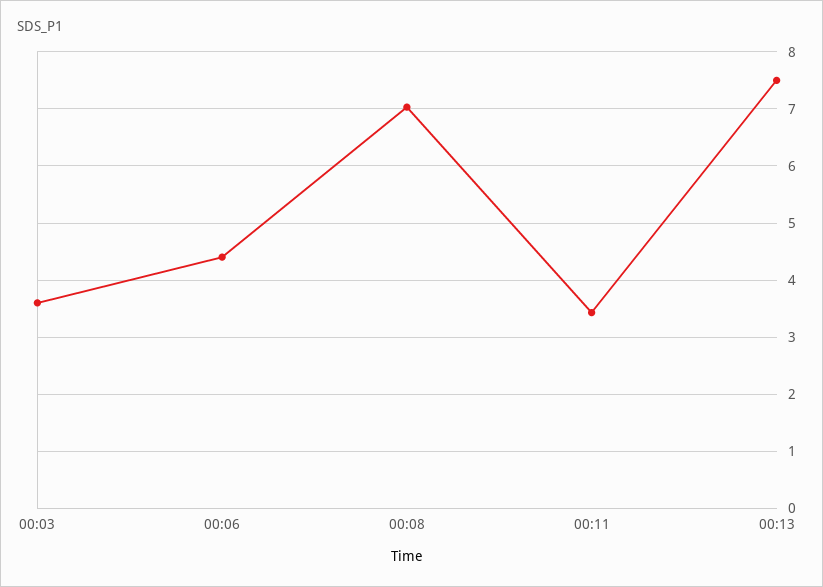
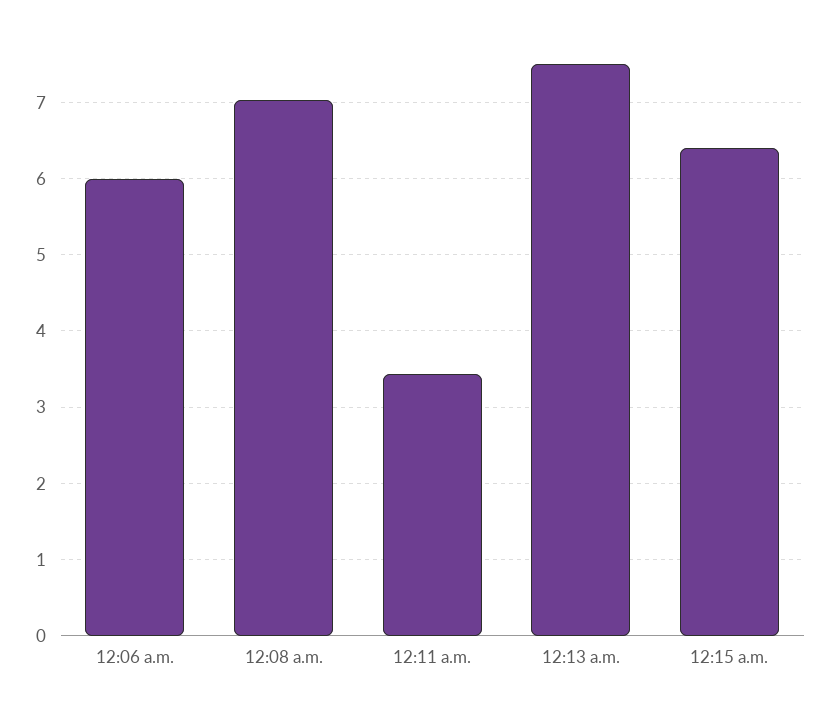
00:03: 3.6 -> none
00:06: 4.4 -> 6
12:15 a.m.: none -> 6.4

